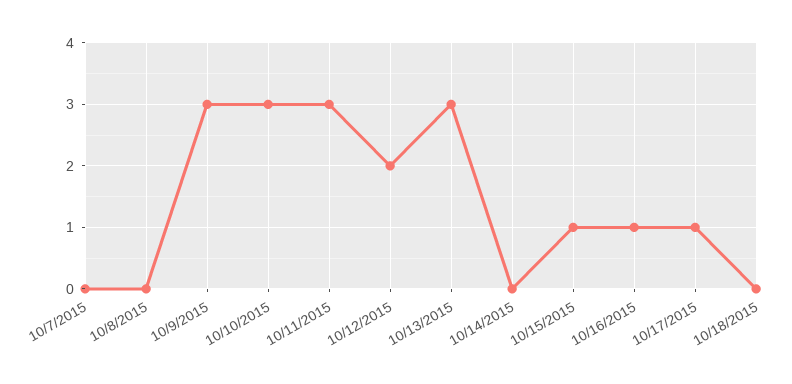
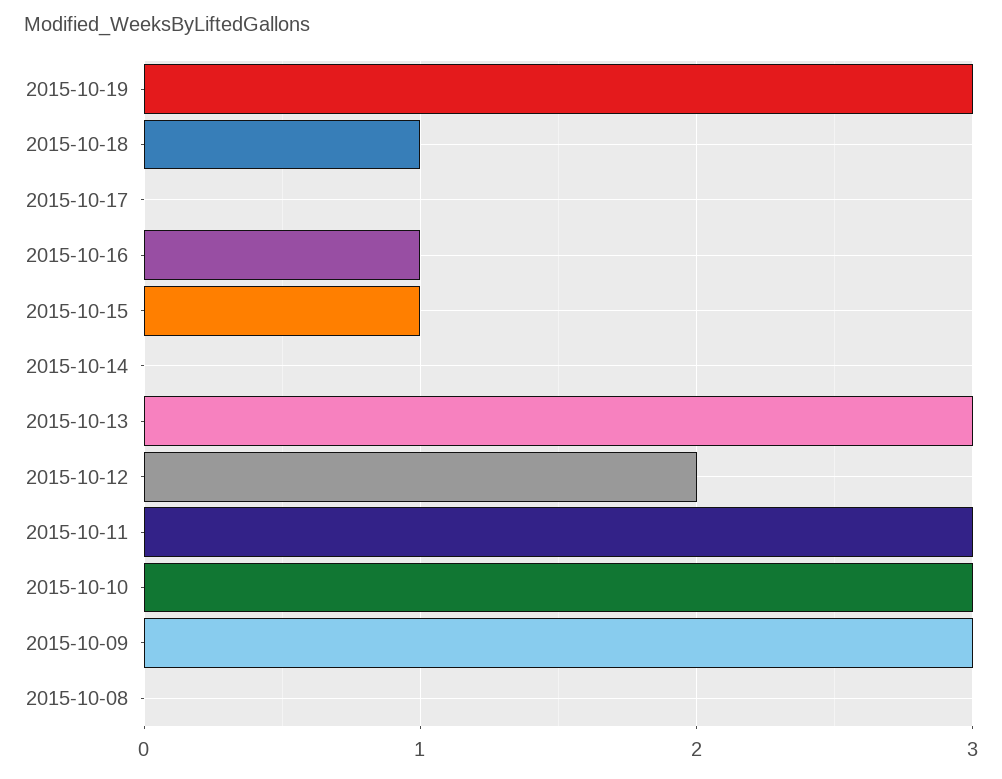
10/7/2015: 0 -> none
10/17/2015: 1 -> 0
10/18/2015: 0 -> 1
2015-10-19: none -> 3

